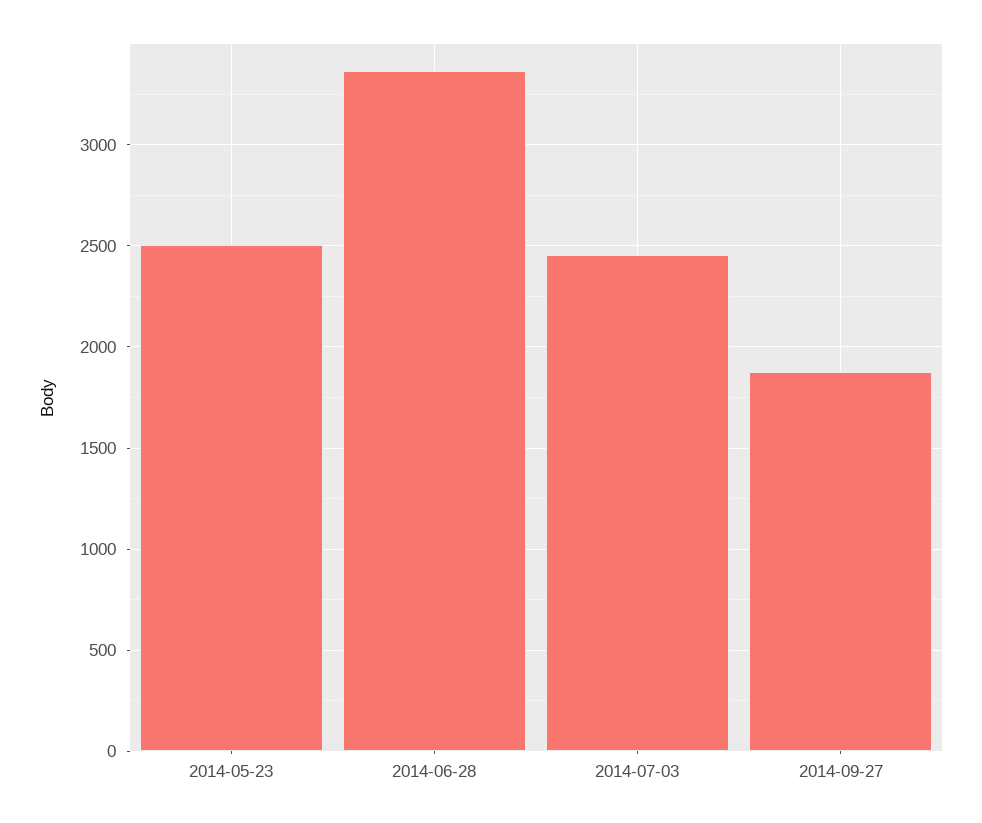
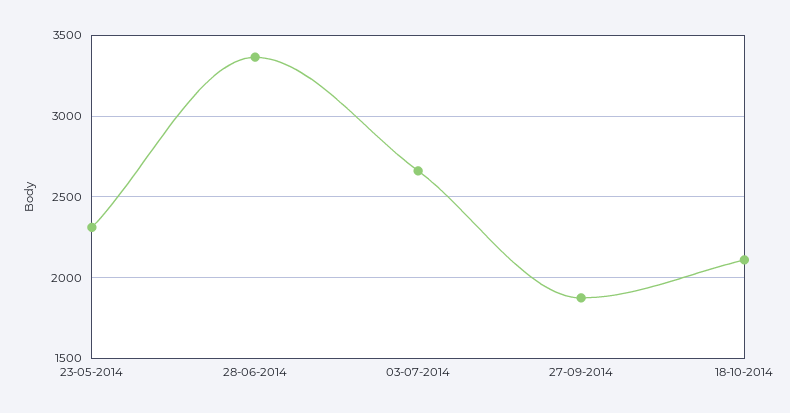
2014-05-23: 2500 -> 2300
2014-07-03: 2450 -> 2650
18-10-2014: none -> 2100

